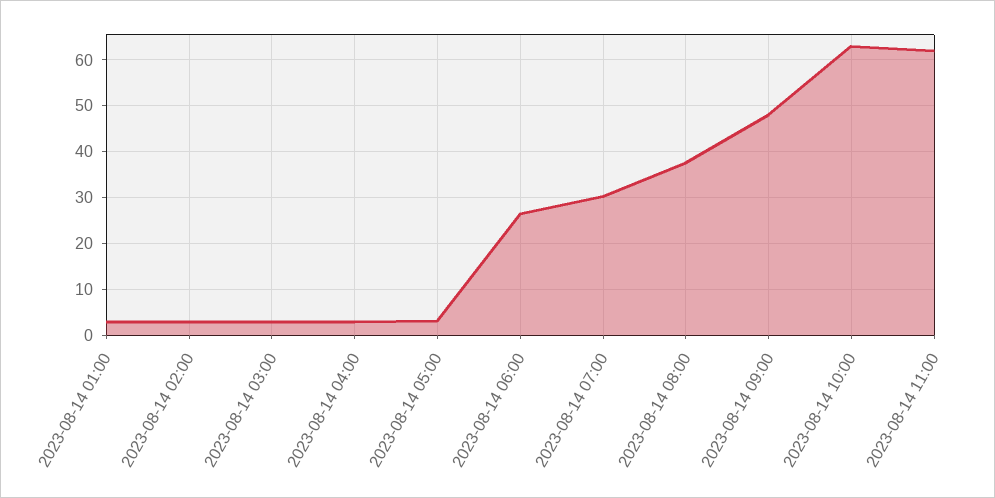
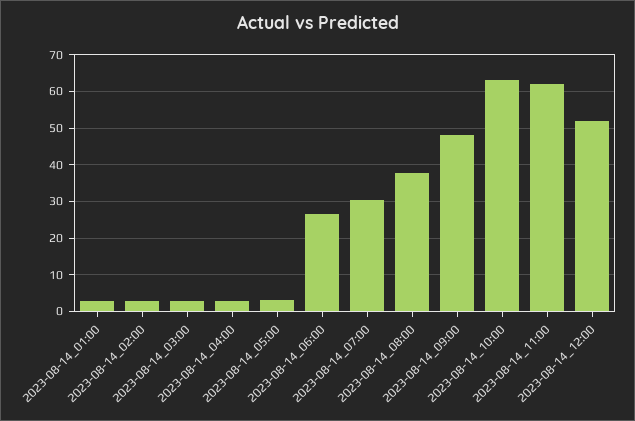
2023-08-14_12:00: none -> 52

